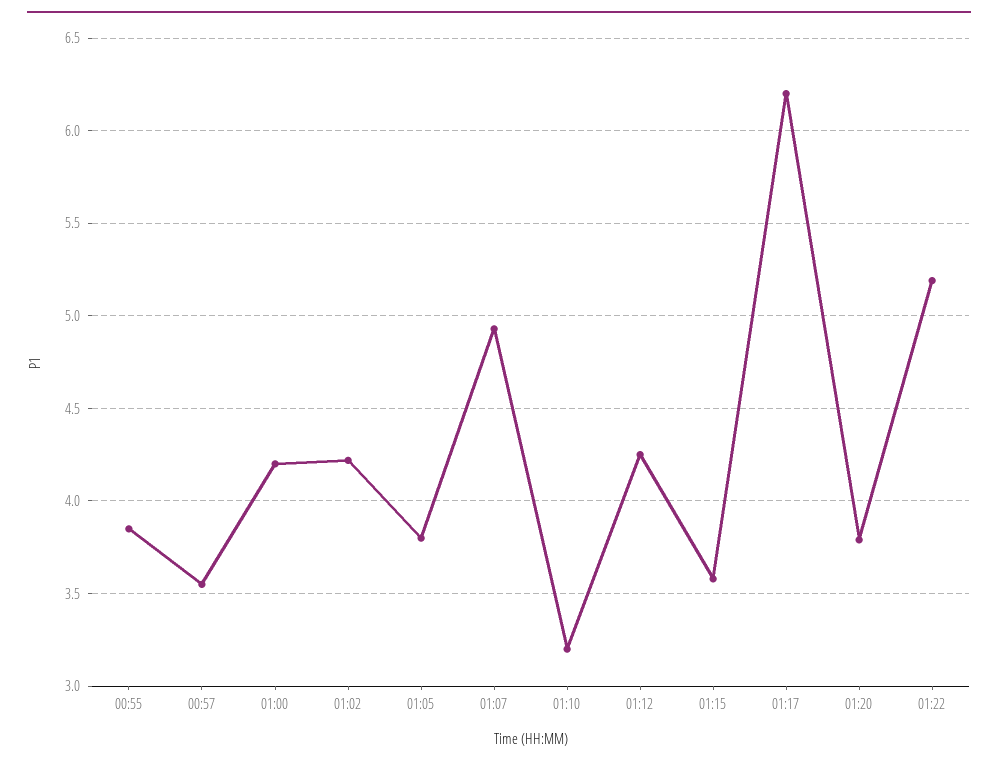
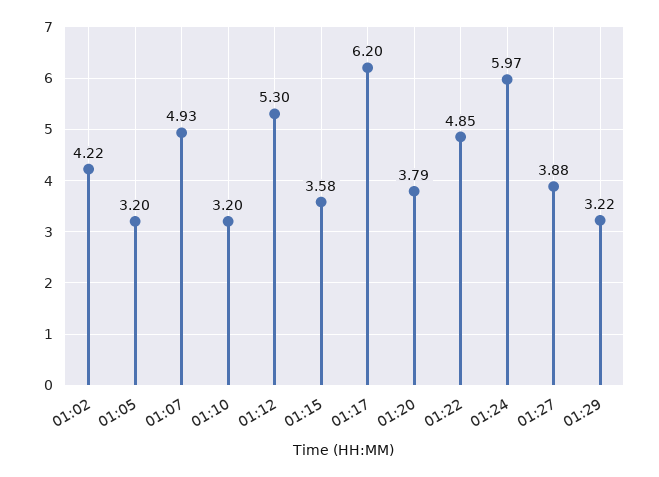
00:55: 3.85 -> none
00:57: 3.55 -> none
01:00: 4.2 -> none
01:05: 3.8 -> 3.2
01:12: 4.25 -> 5.3
01:22: 5.2 -> 4.85
01:24: none -> 5.97
01:27: none -> 3.88
01:29: none -> 3.22

